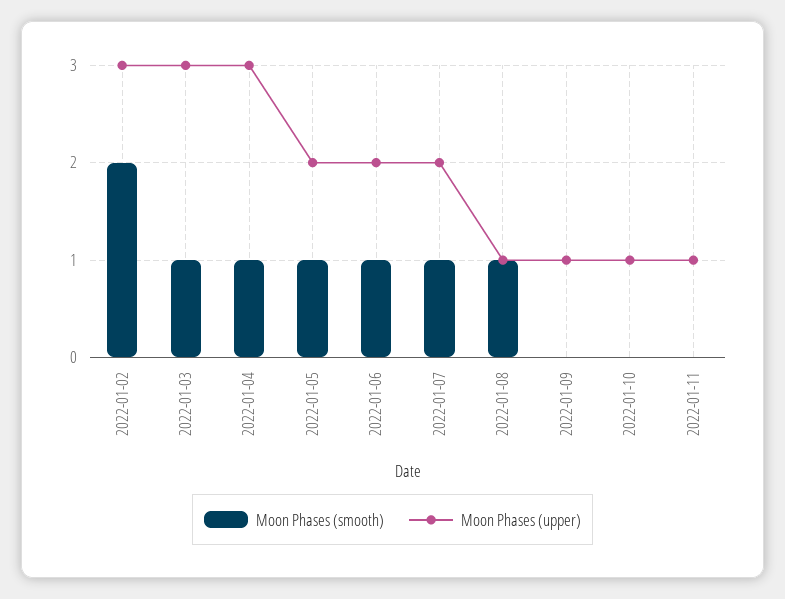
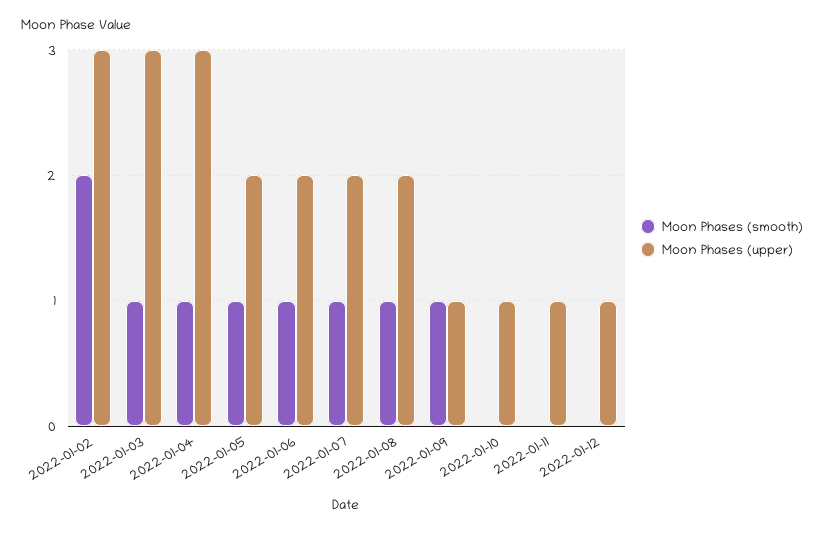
Moon Phases (upper), 2022-01-08: 1 -> 2
Moon Phases (smooth), 2022-01-09: 0 -> 1
Moon Phases (smooth), 2022-01-12: none -> 0
Moon Phases (upper), 2022-01-12: none -> 1

